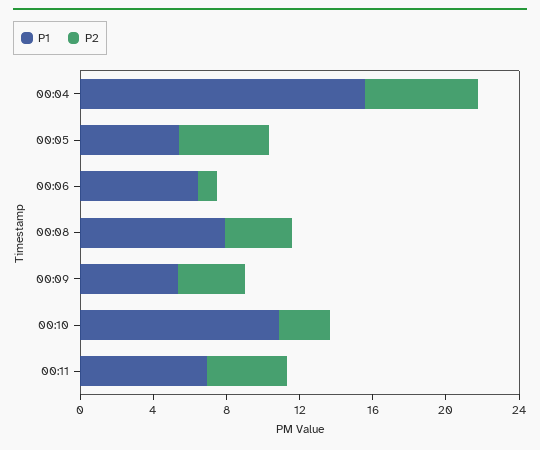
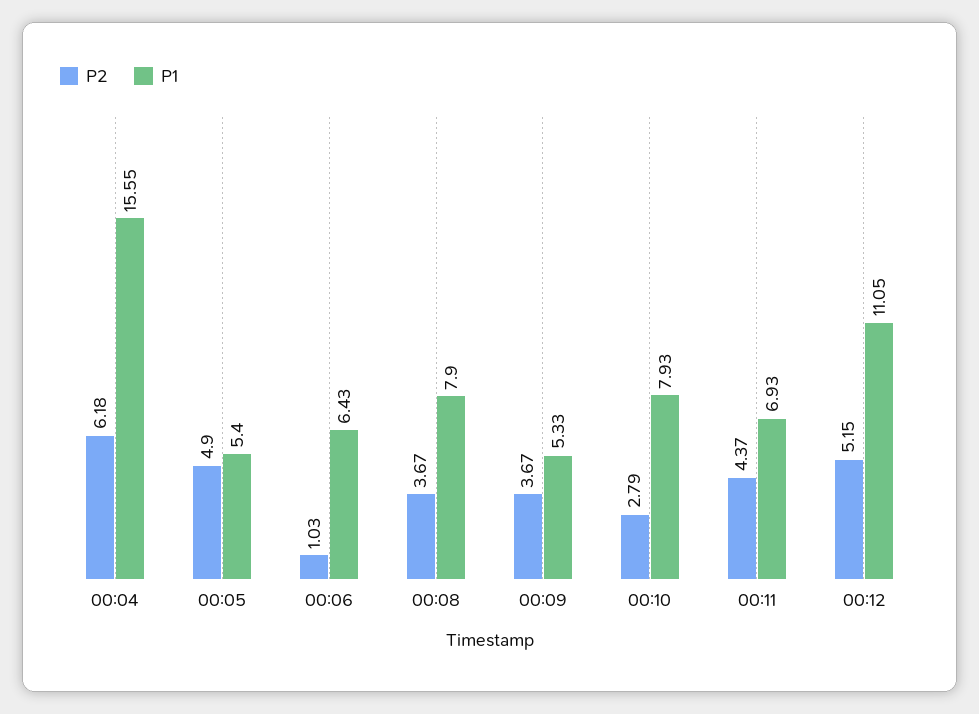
P1, 00:10: 11 -> 7.93
P2, 00:12: none -> 5.15
P1, 00:12: none -> 11.05

